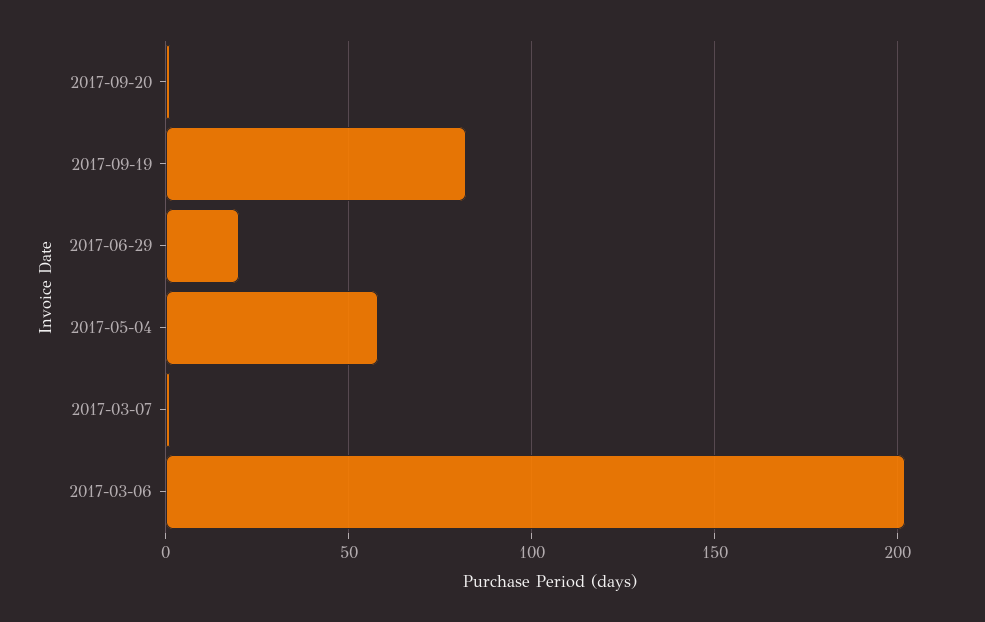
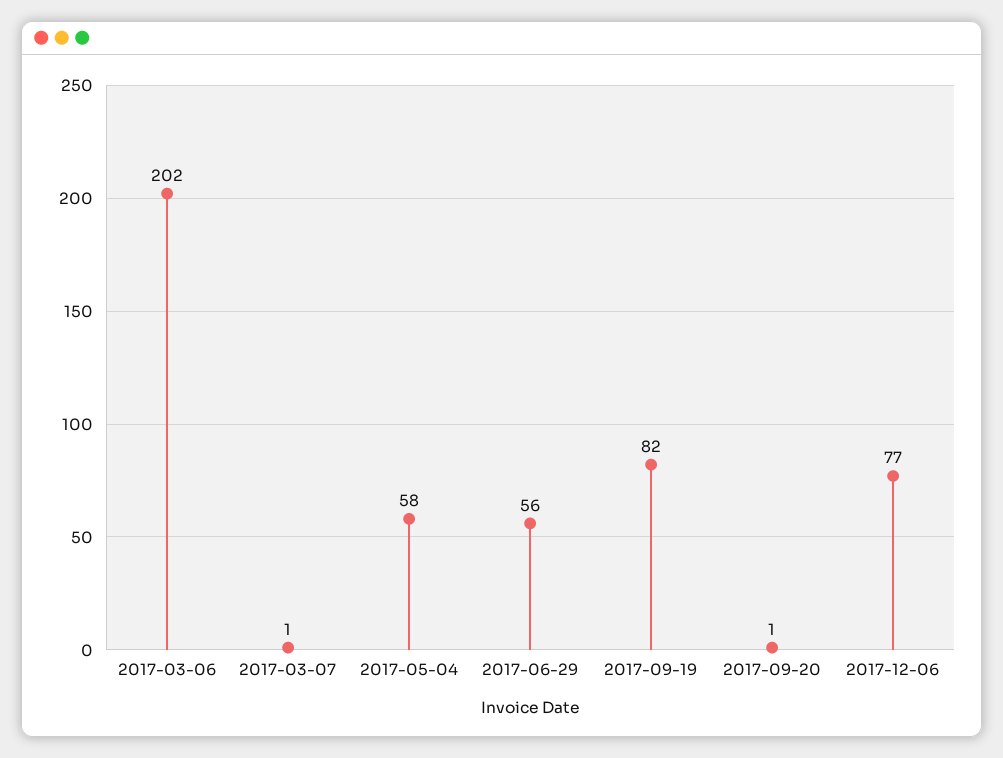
2017-06-29: 20 -> 56
2017-12-06: none -> 77

